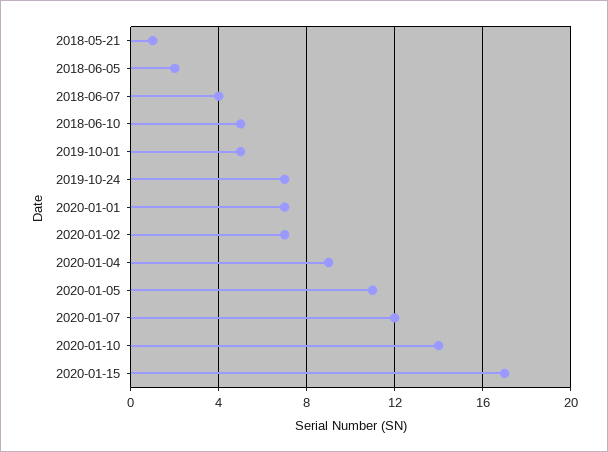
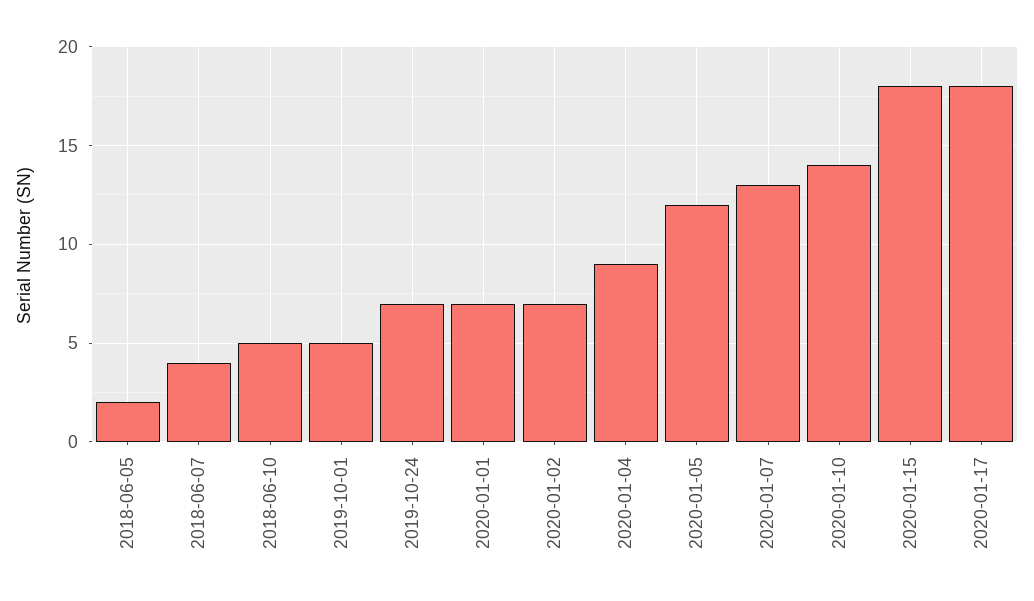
2018-05-21: 1 -> none
2020-01-05: 11 -> 12
2020-01-07: 12 -> 13
2020-01-15: 17 -> 18
2020-01-17: none -> 18

